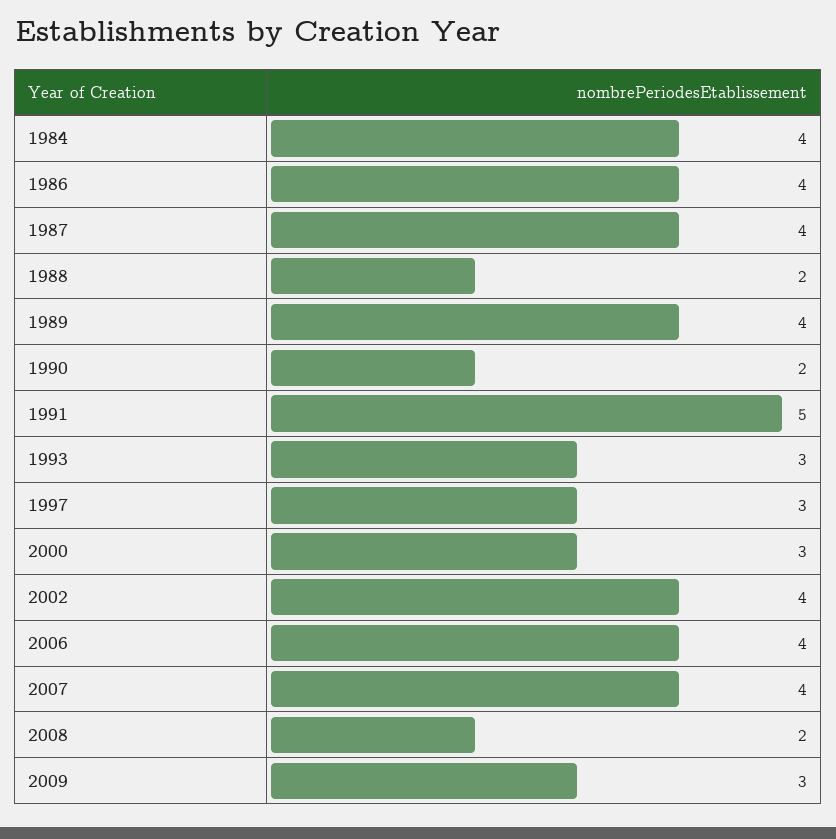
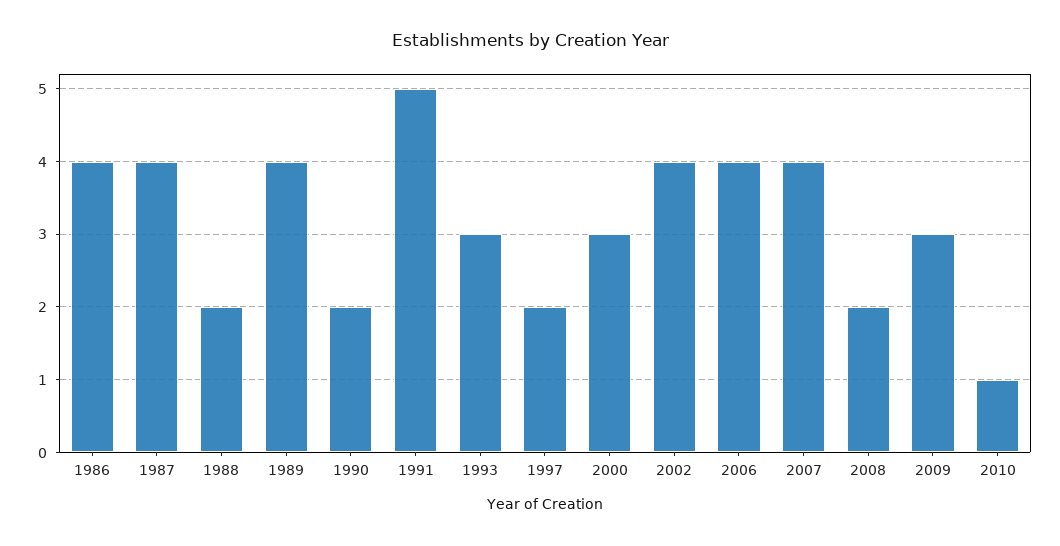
1984: 4 -> none
1997: 3 -> 2
2010: none -> 1

